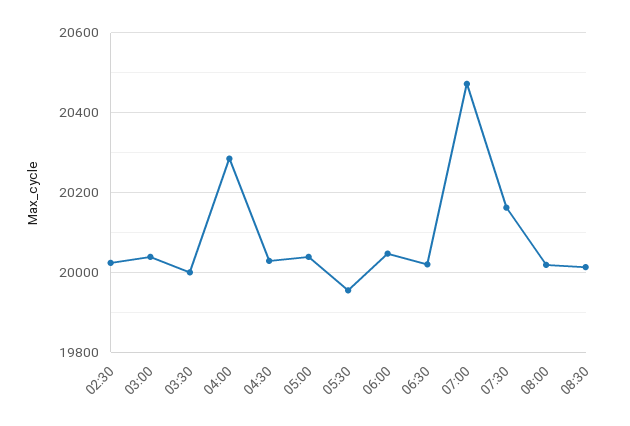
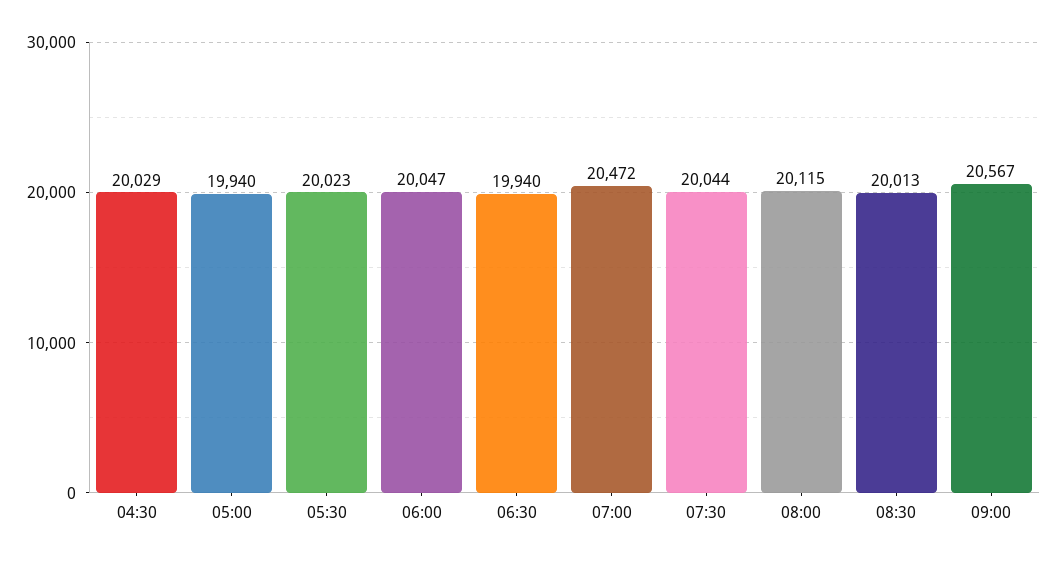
02:30: 20020 -> none
03:00: 20040 -> none
03:30: 20000 -> none
04:00: 20280 -> none
05:00: 20040 -> 19940
05:30: 19960 -> 20023
06:30: 20020 -> 19940
07:30: 20160 -> 20044
08:00: 20020 -> 20115
09:00: none -> 20567

